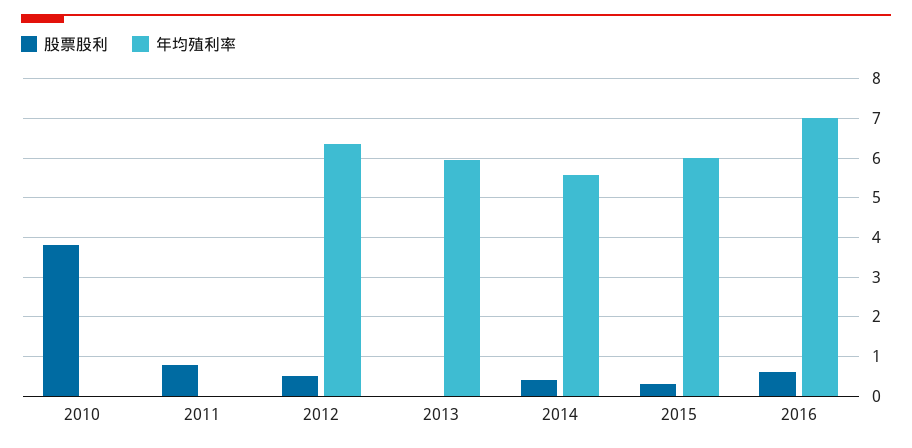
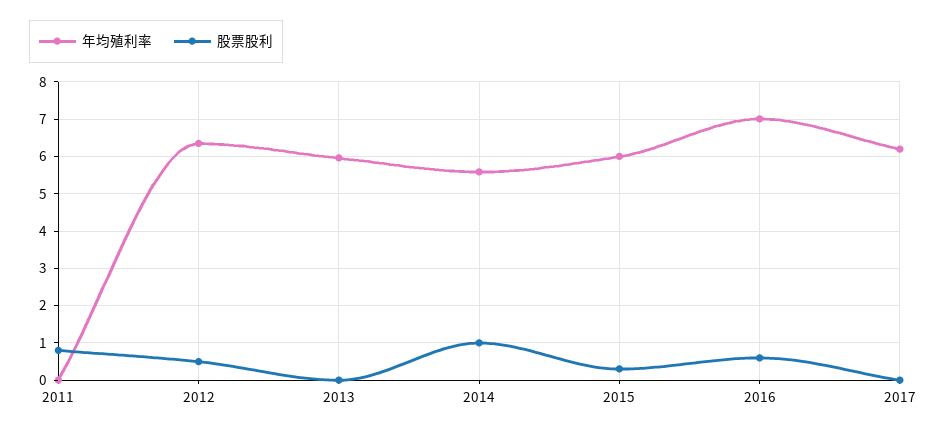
股票股利, 2010: 3.8 -> none
年均殖利率, 2010: 0 -> none
股票股利, 2014: 0.4 -> 1
年均殖利率, 2017: none -> 6.2
股票股利, 2017: none -> 0

